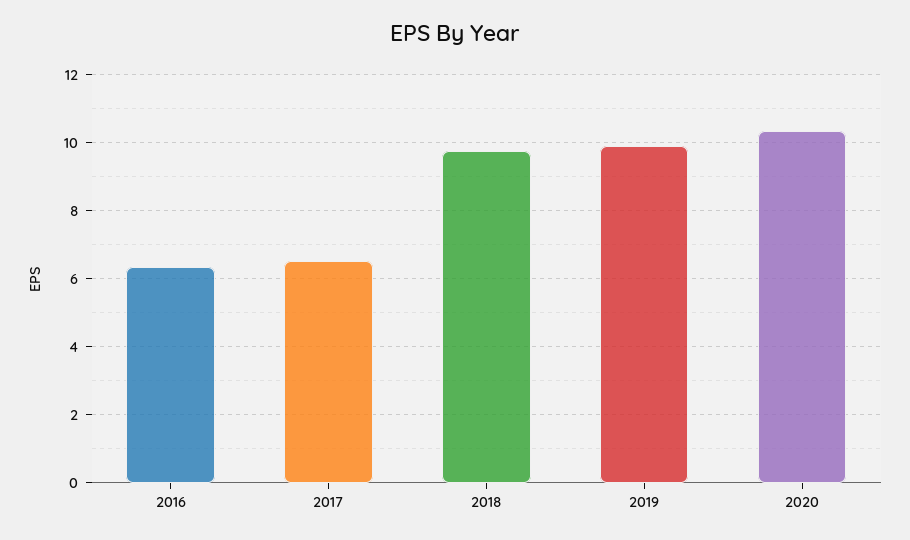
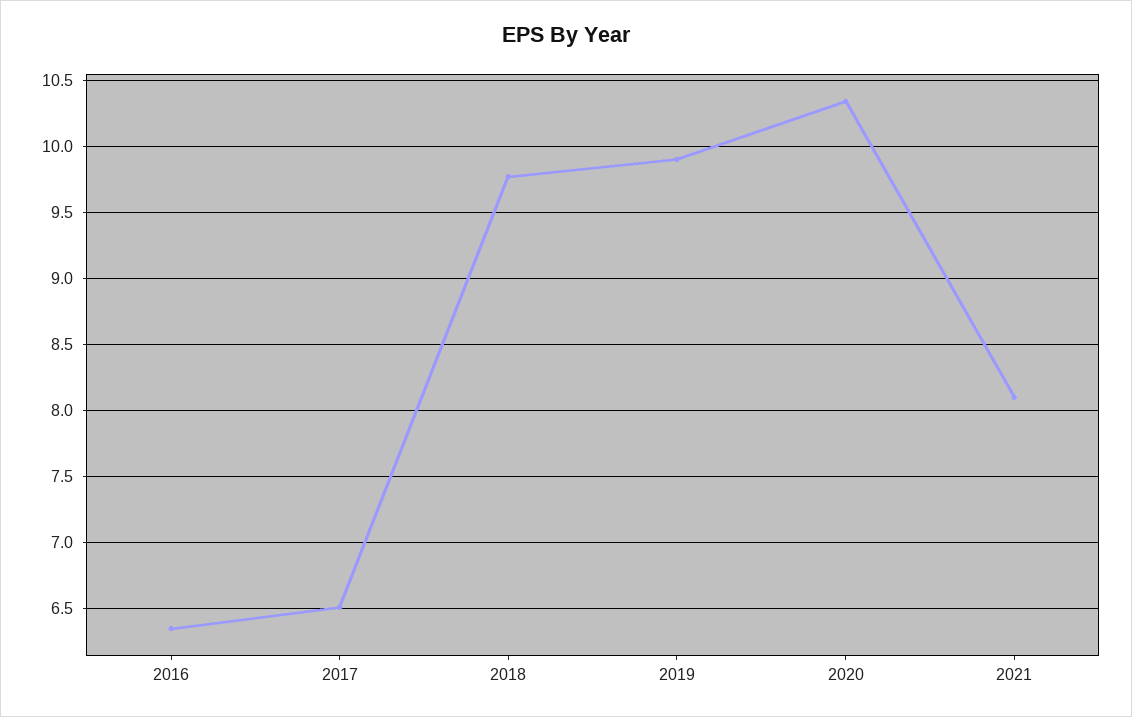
2021: none -> 8.1

